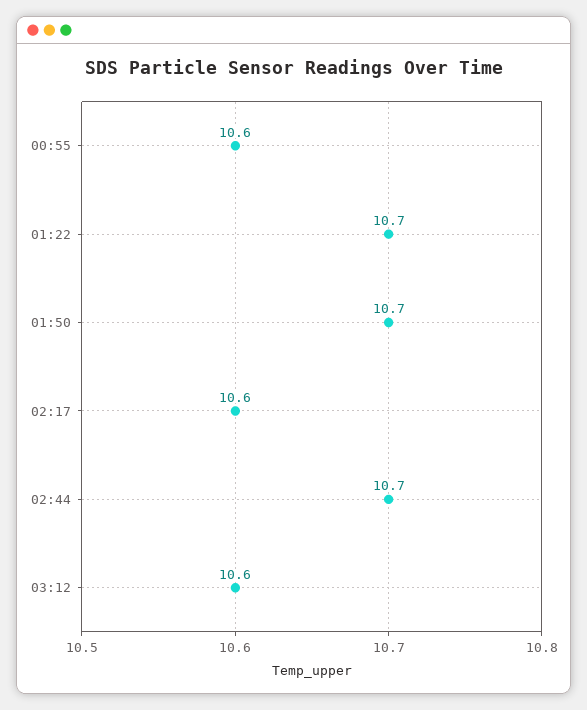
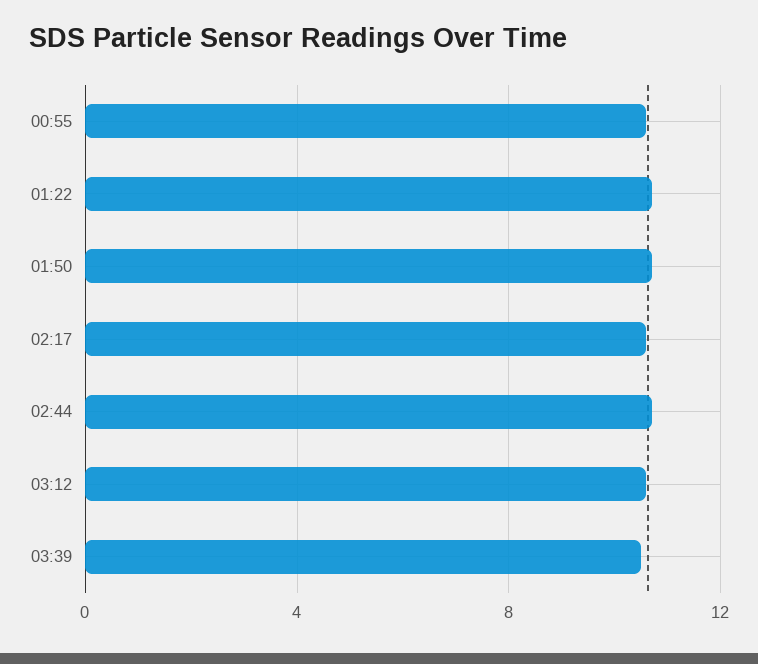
03:39: none -> 10.5

